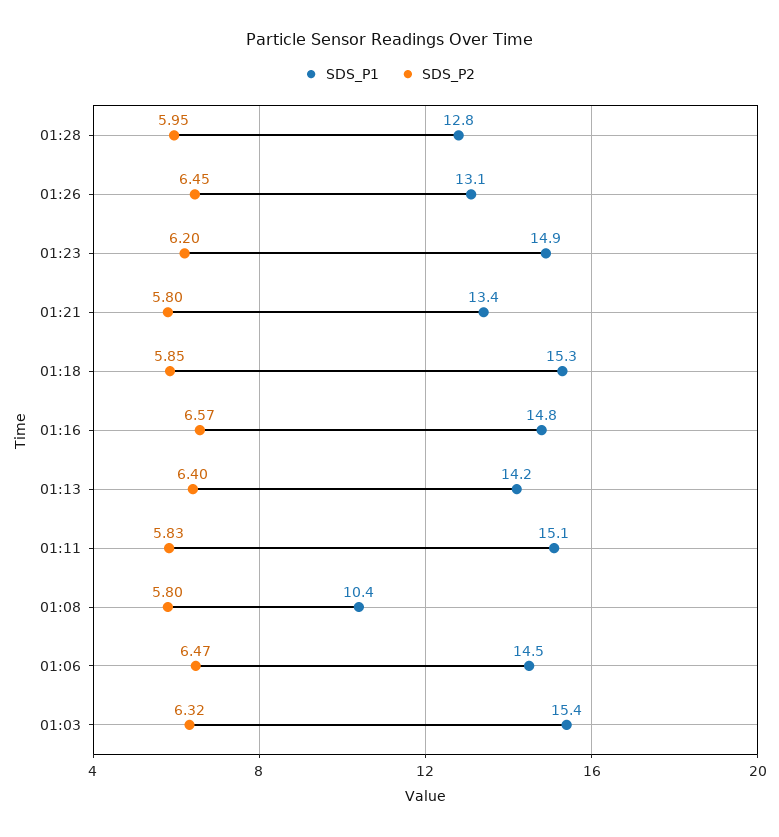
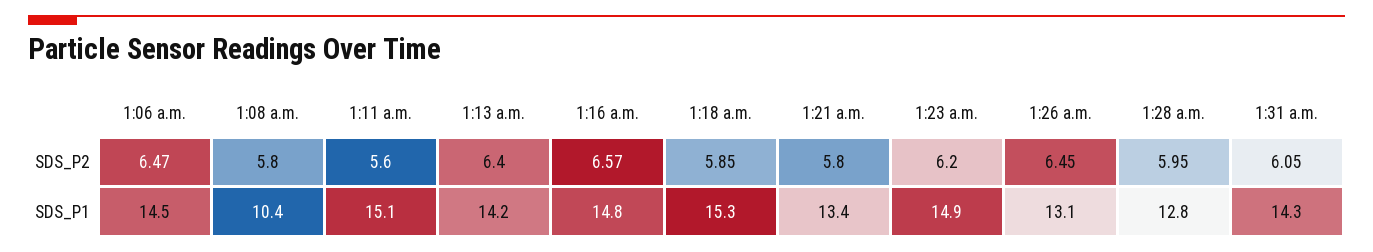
SDS_P2, 01:11: 5.83 -> 5.6
SDS_P1, 01:03: 15.4 -> none
SDS_P2, 01:03: 6.32 -> none
SDS_P2, 1:31 a.m.: none -> 6.05
SDS_P1, 1:31 a.m.: none -> 14.3

